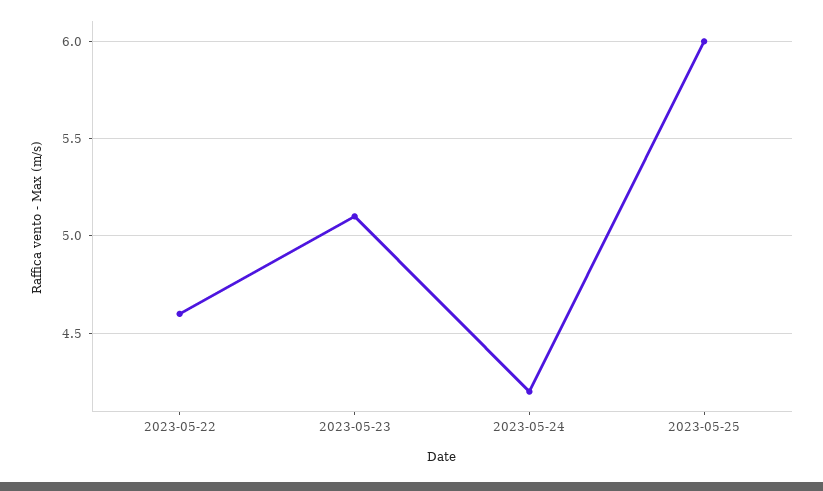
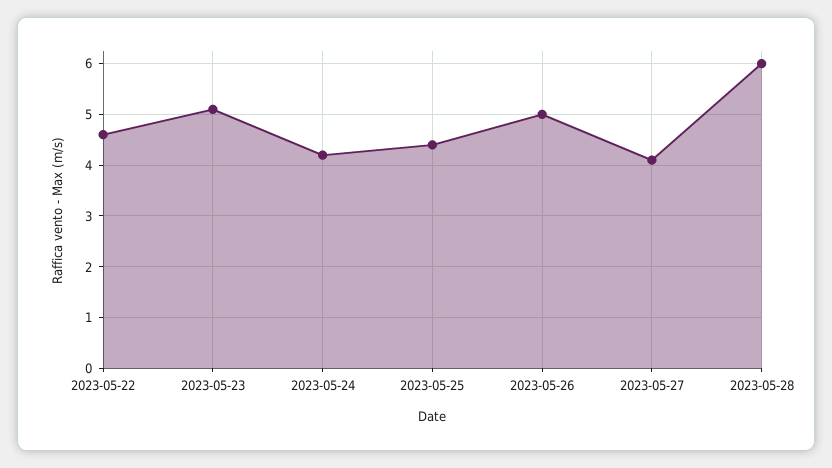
2023-05-25: 6 -> 4.5
2023-05-26: none -> 5
2023-05-27: none -> 4
2023-05-28: none -> 6

